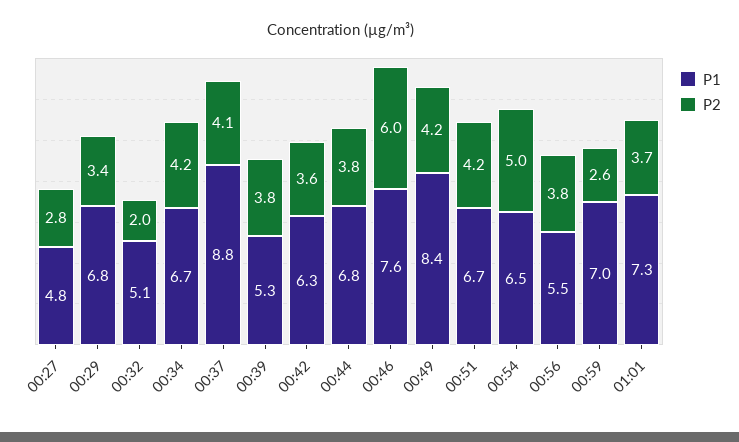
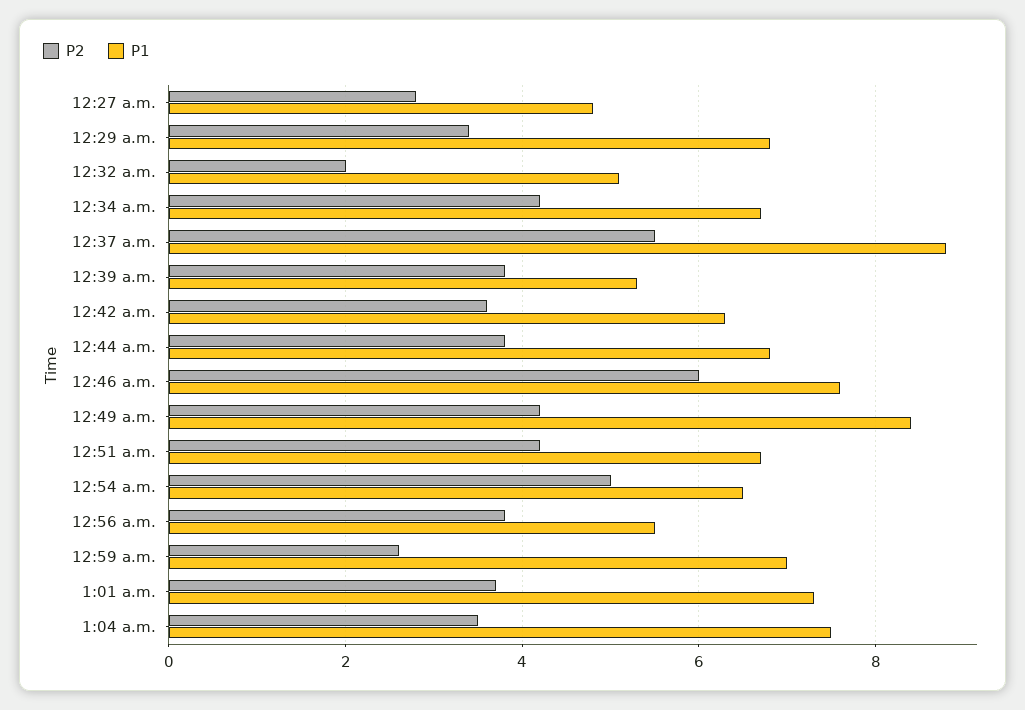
P2, 00:37: 4.1 -> 5.5
P2, 1:04 a.m.: none -> 3.5
P1, 1:04 a.m.: none -> 7.5

